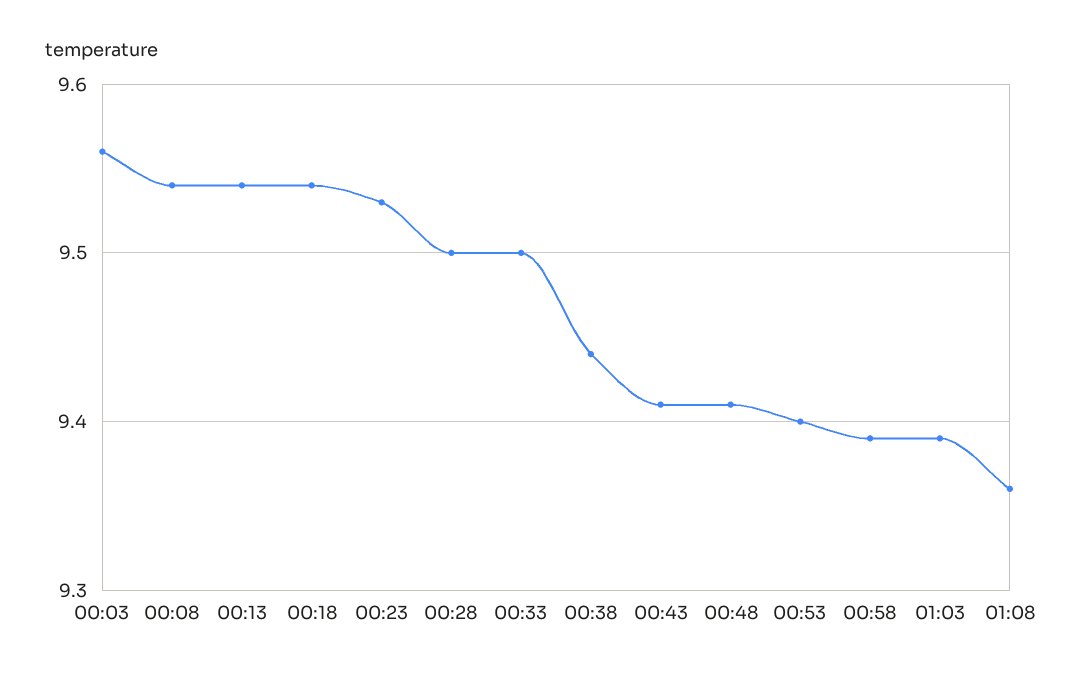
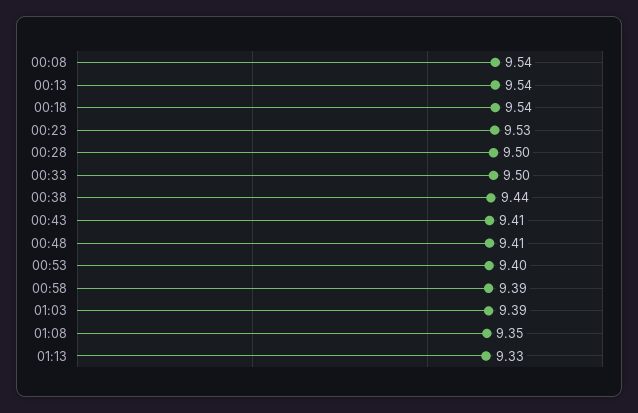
00:03: 9.56 -> none
01:08: 9.36 -> 9.35
01:13: none -> 9.33

